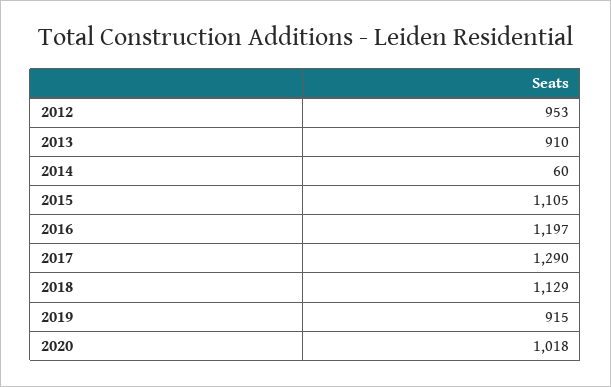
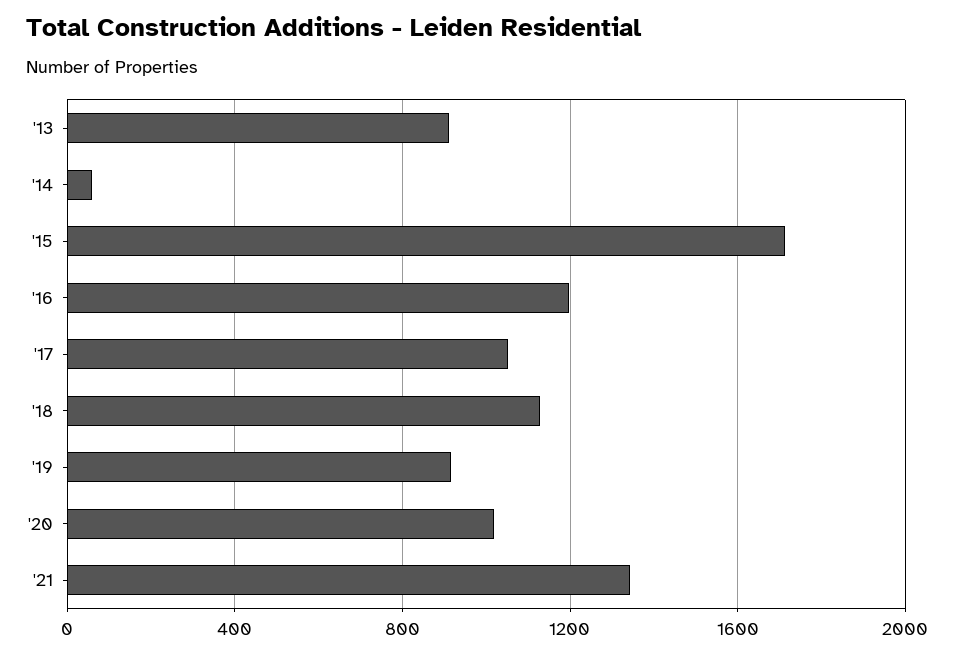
2012: 953 -> none
2015: 1105 -> 1700
2017: 1290 -> 1050
'21: none -> 1350

